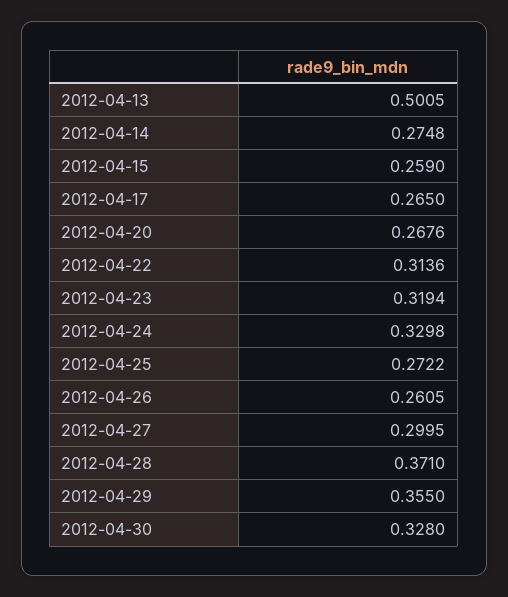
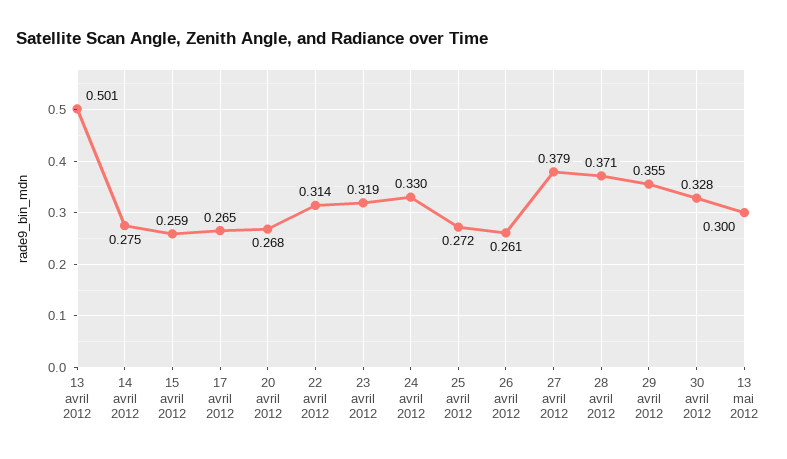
2012-04-27: 0.2995 -> 0.379
13 mai 2012: none -> 0.3

